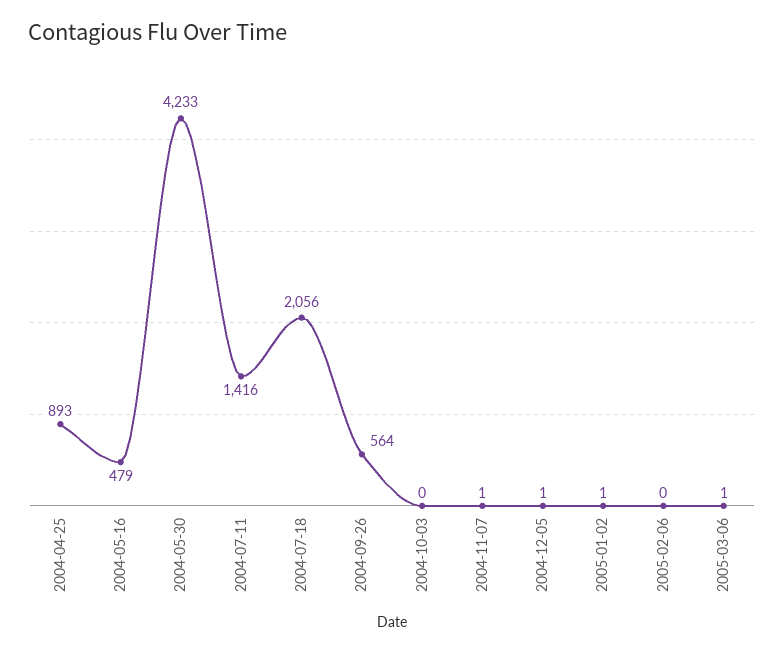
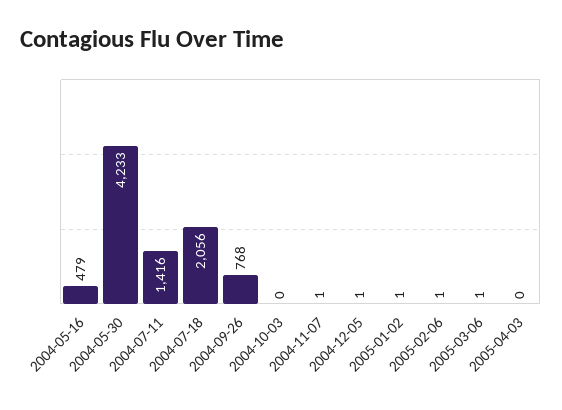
2004-04-25: 893 -> none
2004-09-26: 564 -> 768
2005-02-06: 0 -> 1
2005-04-03: none -> 0

